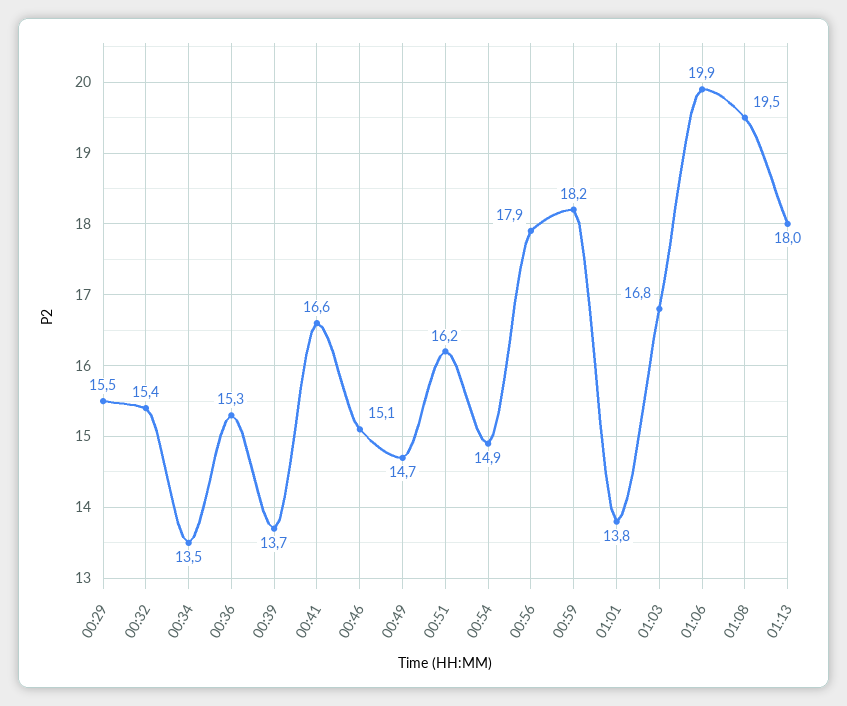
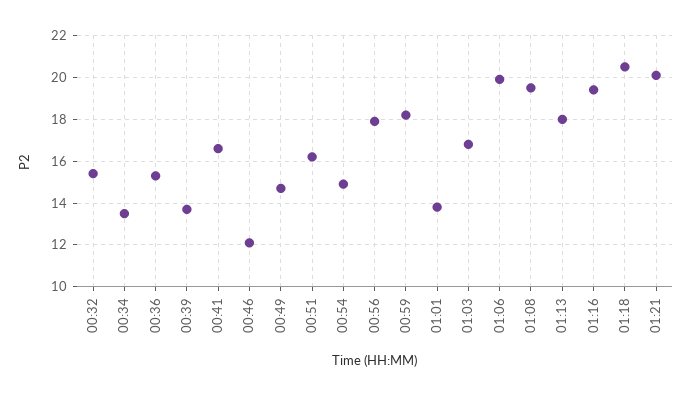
00:29: 15.5 -> none
00:46: 15.1 -> 12
01:16: none -> 19.5
01:18: none -> 20.5
01:21: none -> 20

